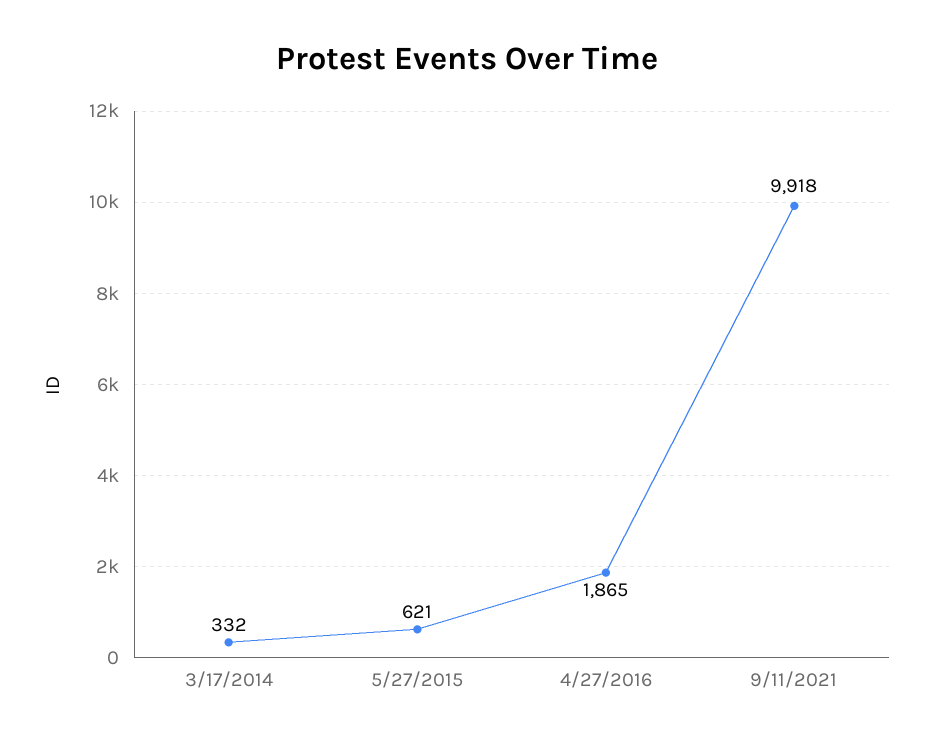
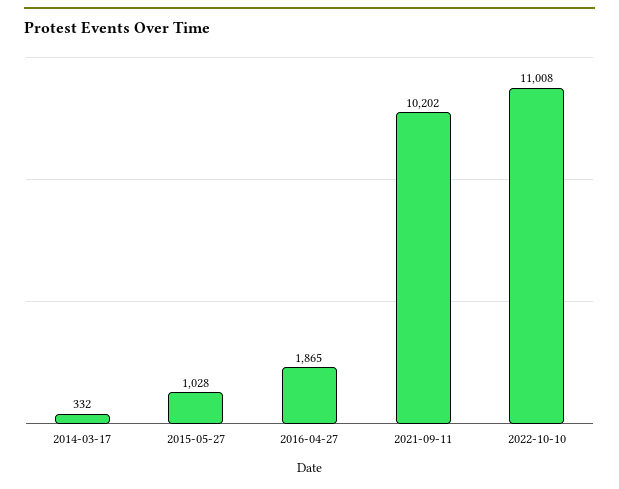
5/27/2015: 621 -> 1028
9/11/2021: 9918 -> 10202
2022-10-10: none -> 11008

